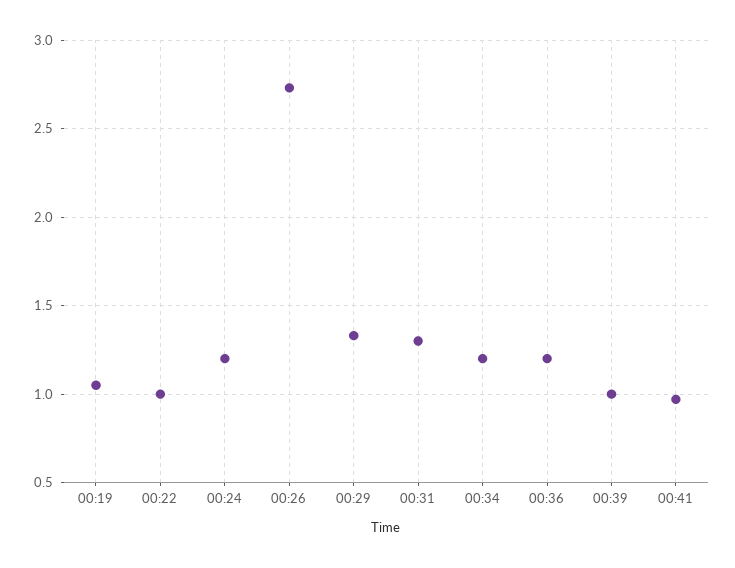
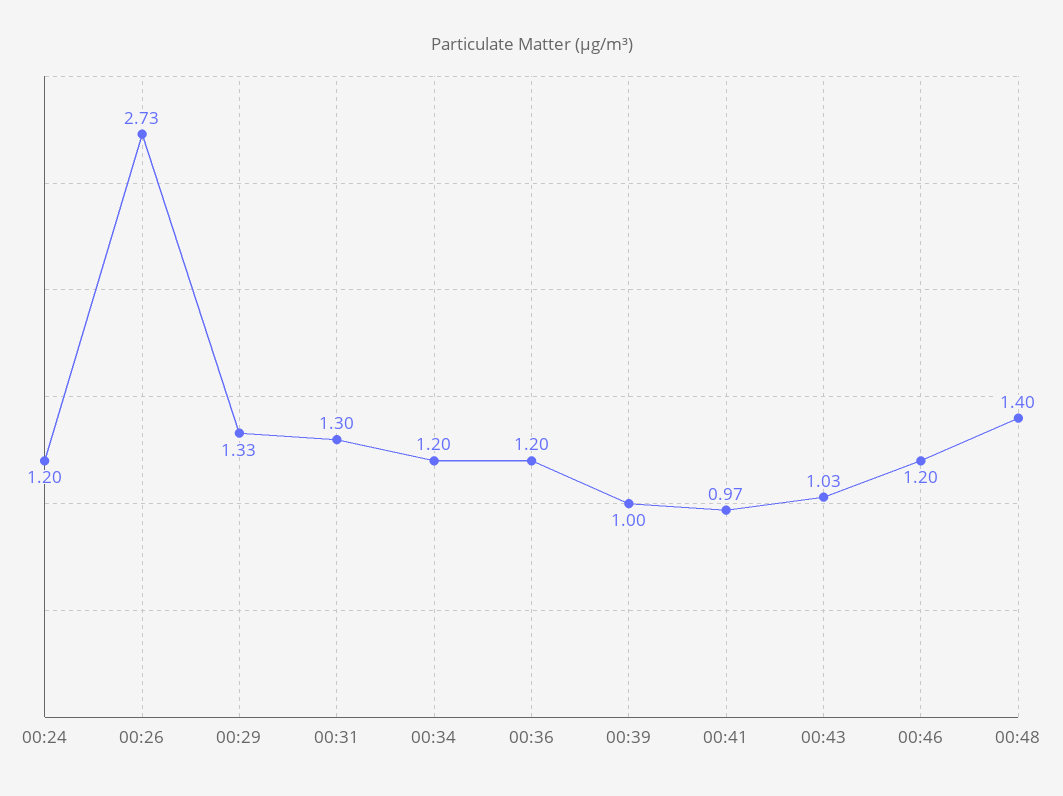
00:19: 1.05 -> none
00:22: 1 -> none
00:43: none -> 1.03
00:46: none -> 1.2
00:48: none -> 1.4

